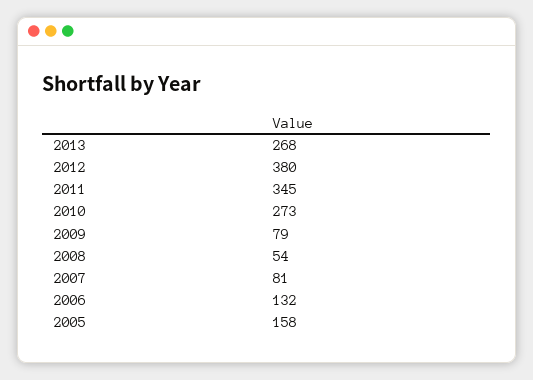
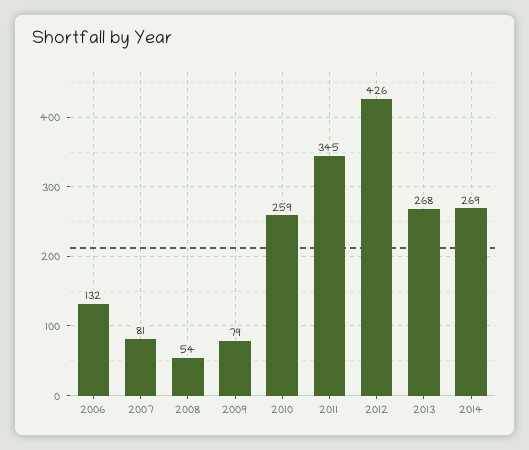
2012: 380 -> 426
2010: 273 -> 259
2005: 158 -> none
2014: none -> 269

